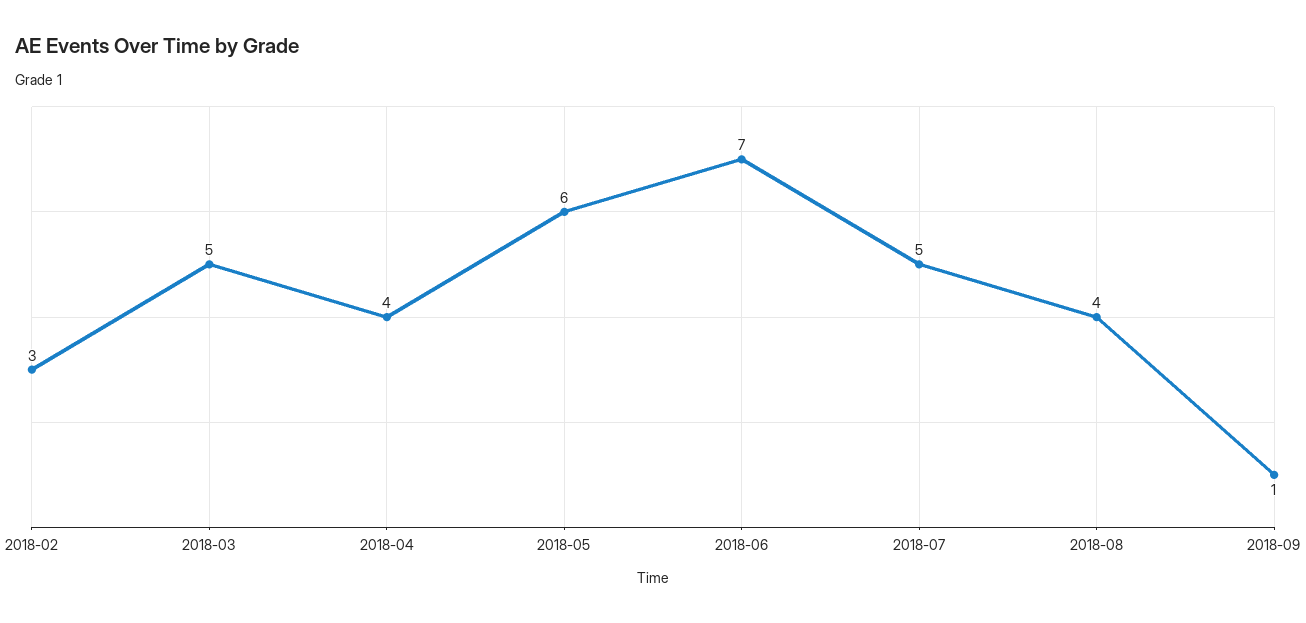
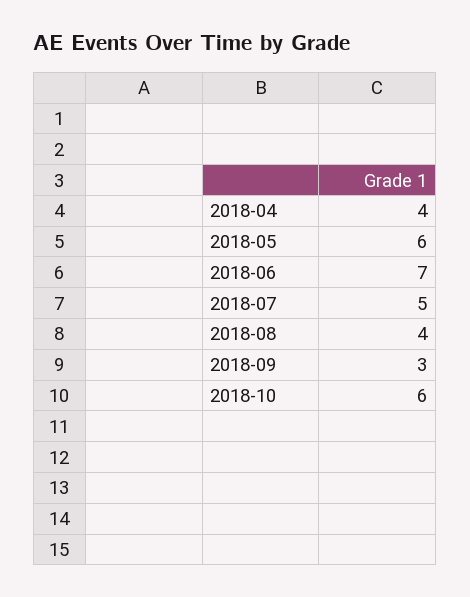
2018-02: 3 -> none
2018-03: 5 -> none
2018-09: 1 -> 3
2018-10: none -> 6

